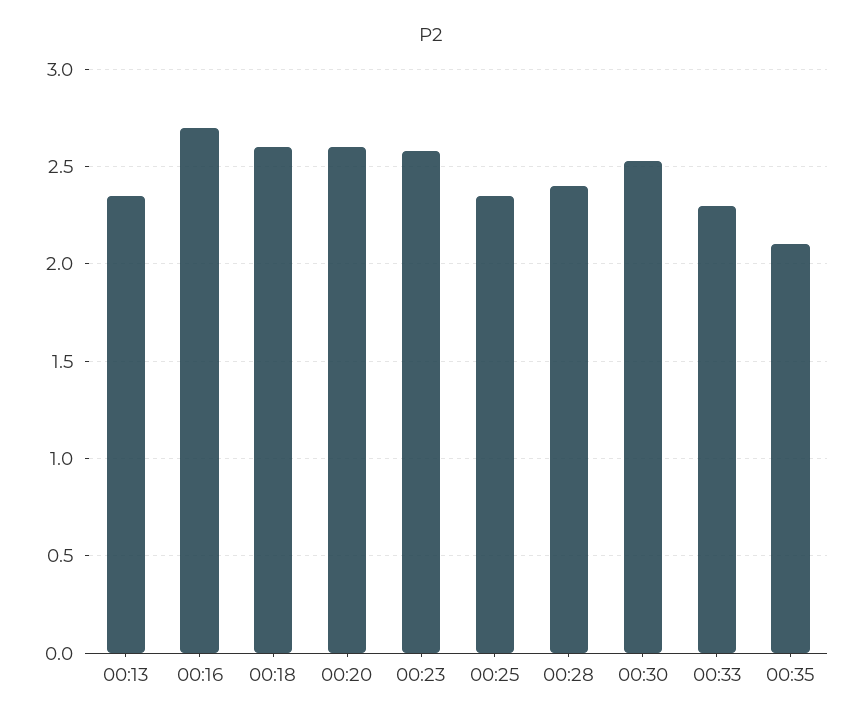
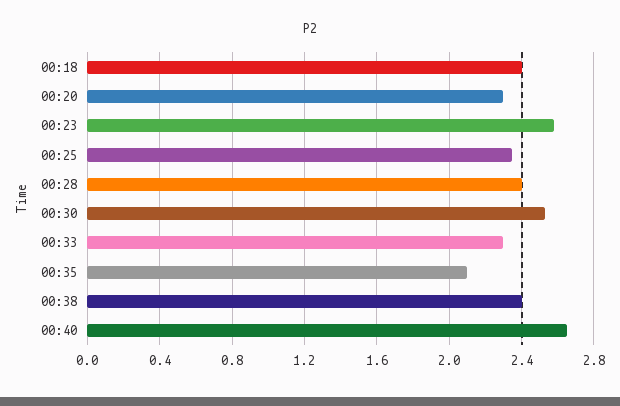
00:13: 2.35 -> none
00:16: 2.7 -> none
00:18: 2.6 -> 2.4
00:20: 2.6 -> 2.3
00:38: none -> 2.4
00:40: none -> 2.65

